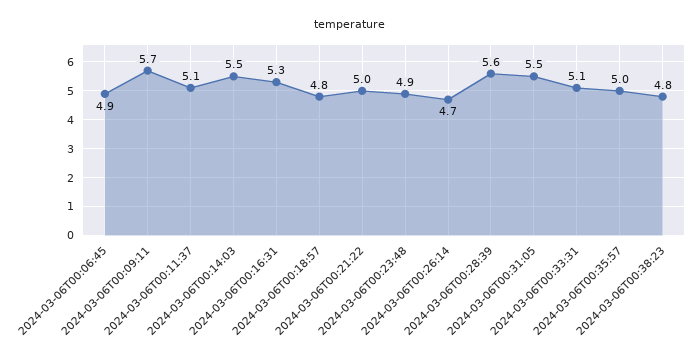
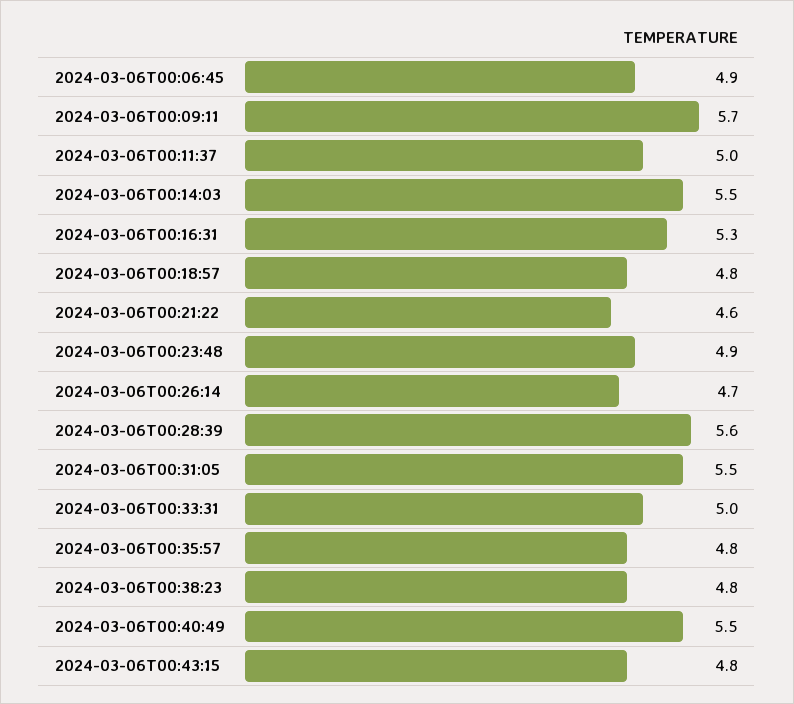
2024-03-06T00:11:37: 5.1 -> 5
2024-03-06T00:21:22: 5 -> 4.6
2024-03-06T00:33:31: 5.1 -> 5
2024-03-06T00:35:57: 5 -> 4.8
2024-03-06T00:40:49: none -> 5.5
2024-03-06T00:43:15: none -> 4.8

